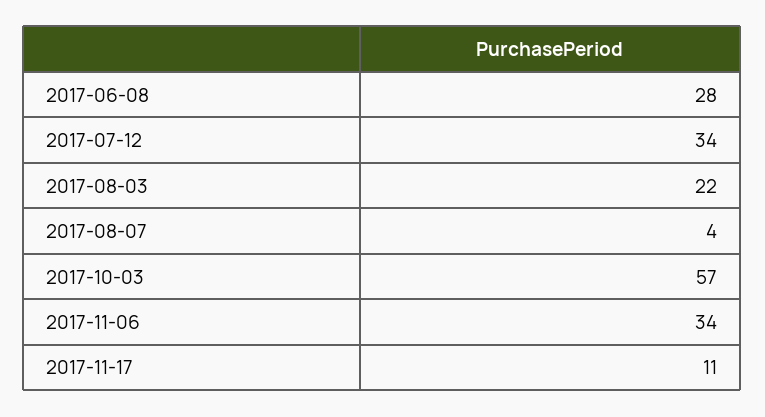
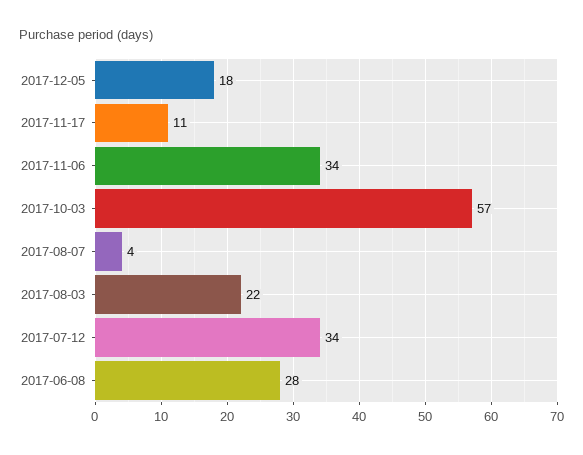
2017-12-05: none -> 18

